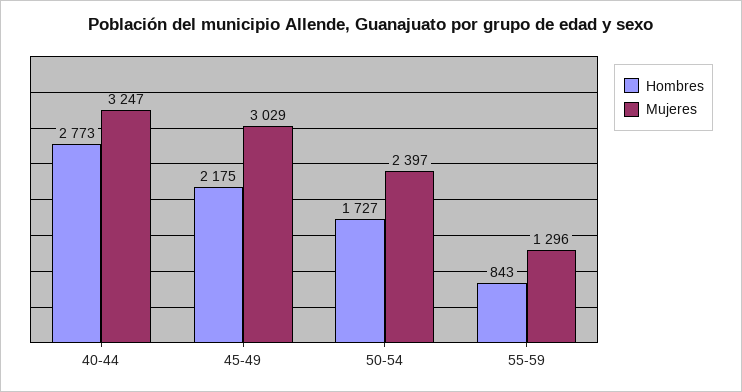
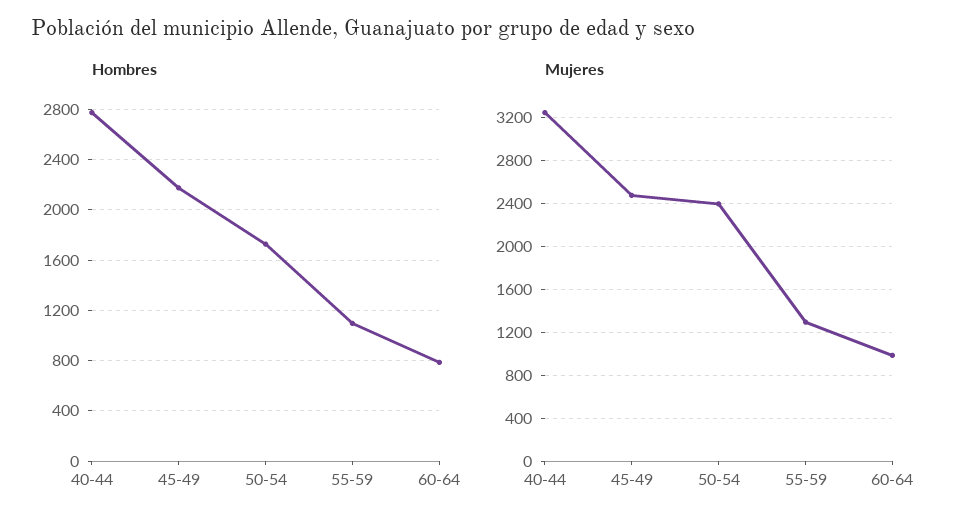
Mujeres, 45-49: 3029 -> 2500
Hombres, 55-59: 843 -> 1100
Hombres, 60-64: none -> 800
Mujeres, 60-64: none -> 1000

